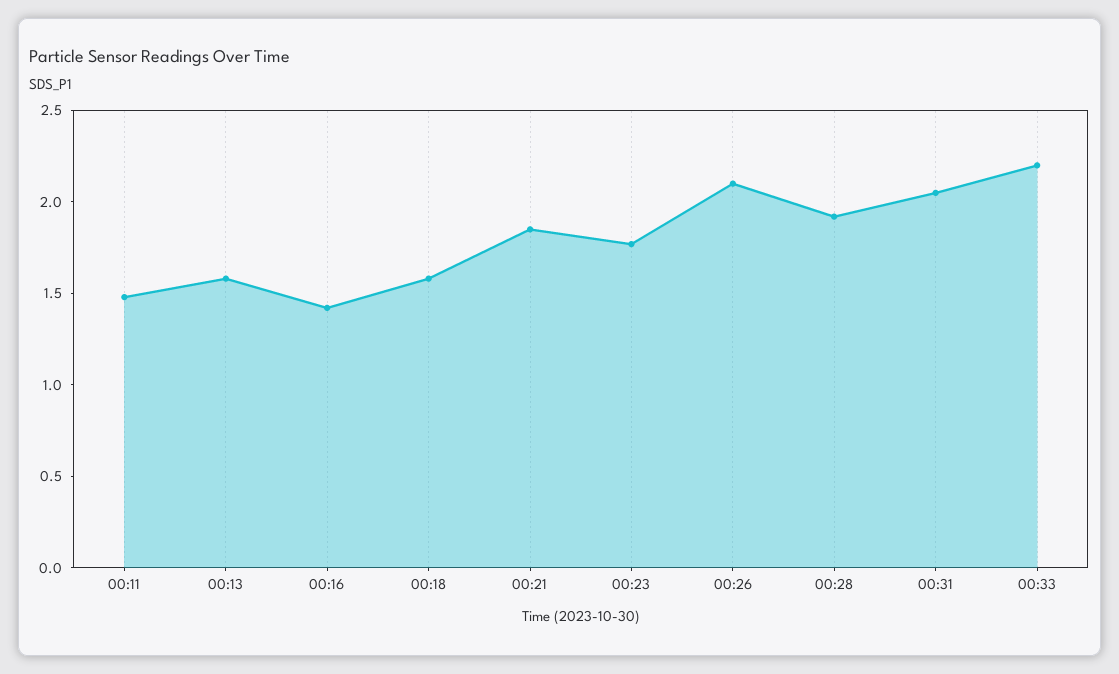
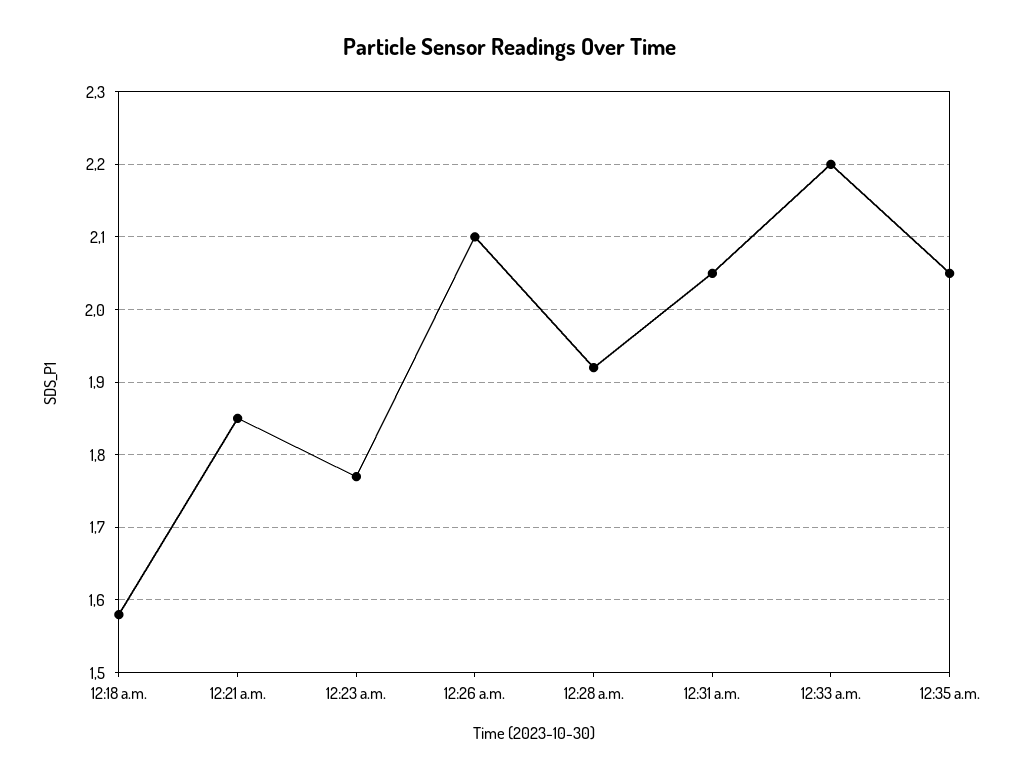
00:11: 1.5 -> none
00:13: 1.6 -> none
00:16: 1.4 -> none
12:35 a.m.: none -> 2.05

